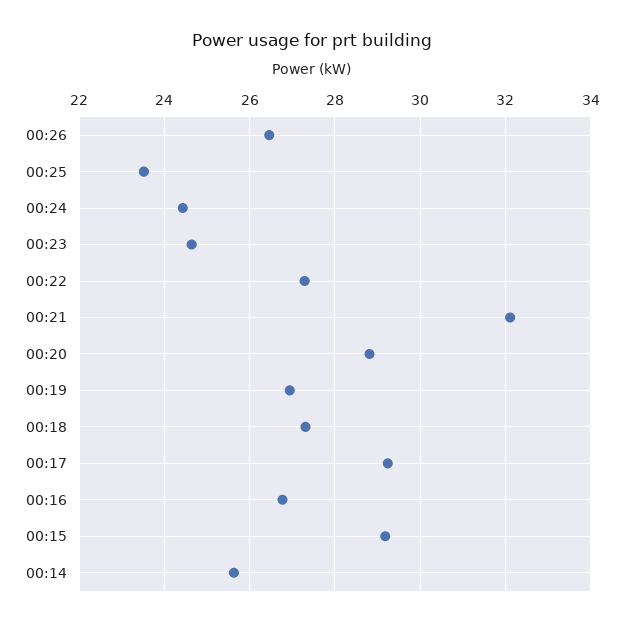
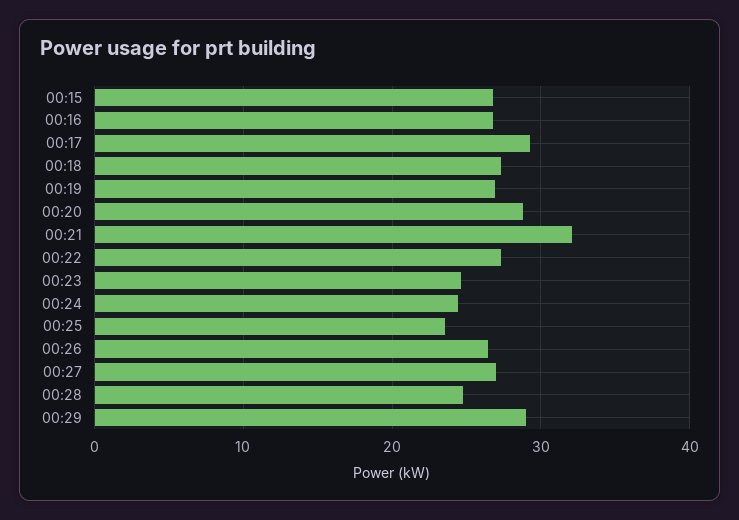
00:15: 29.2 -> 27
00:14: 25.6 -> none
00:27: none -> 27
00:28: none -> 25
00:29: none -> 29

